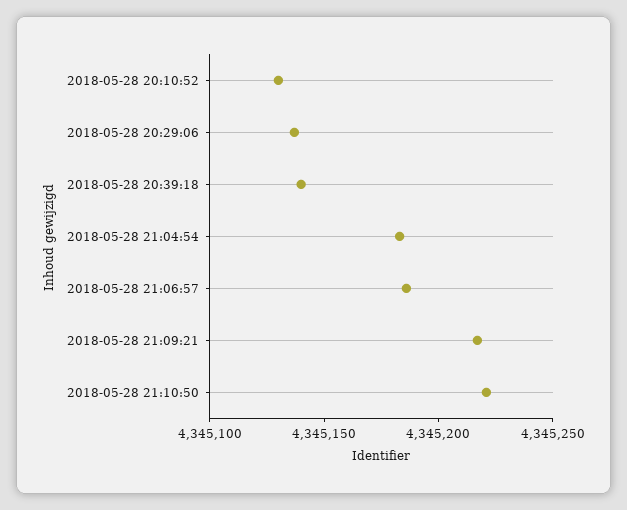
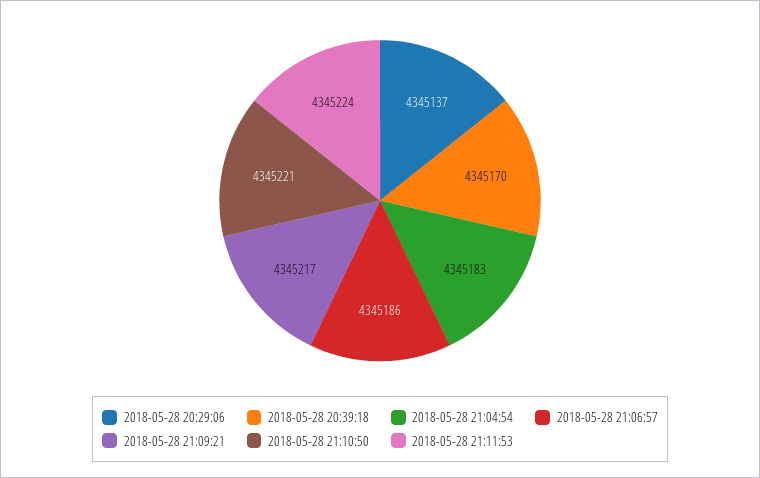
2018-05-28 20:10:52: 4345130 -> none
2018-05-28 20:39:18: 4345140 -> 4345170
2018-05-28 21:11:53: none -> 4345224

